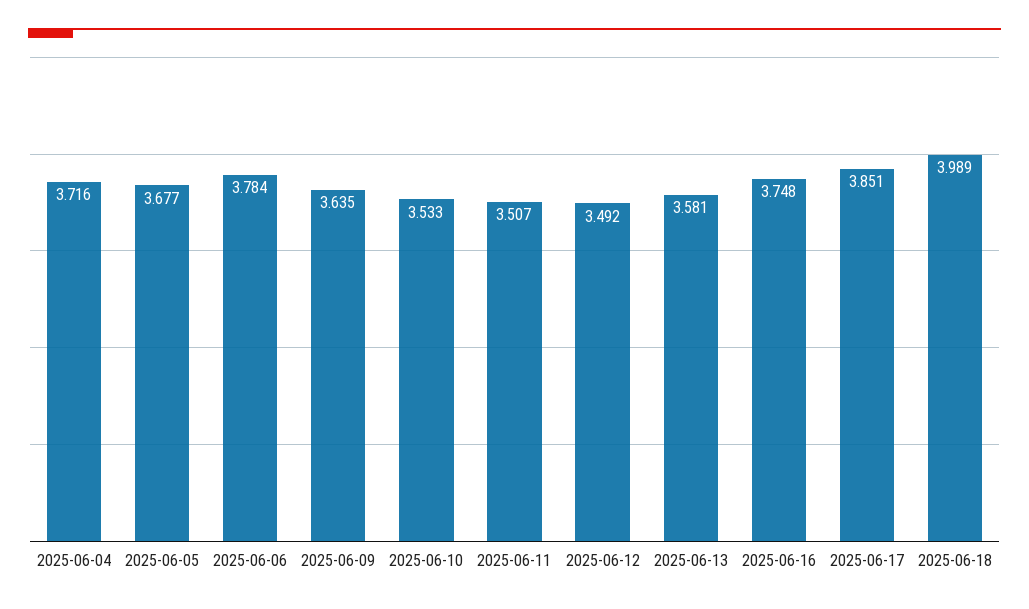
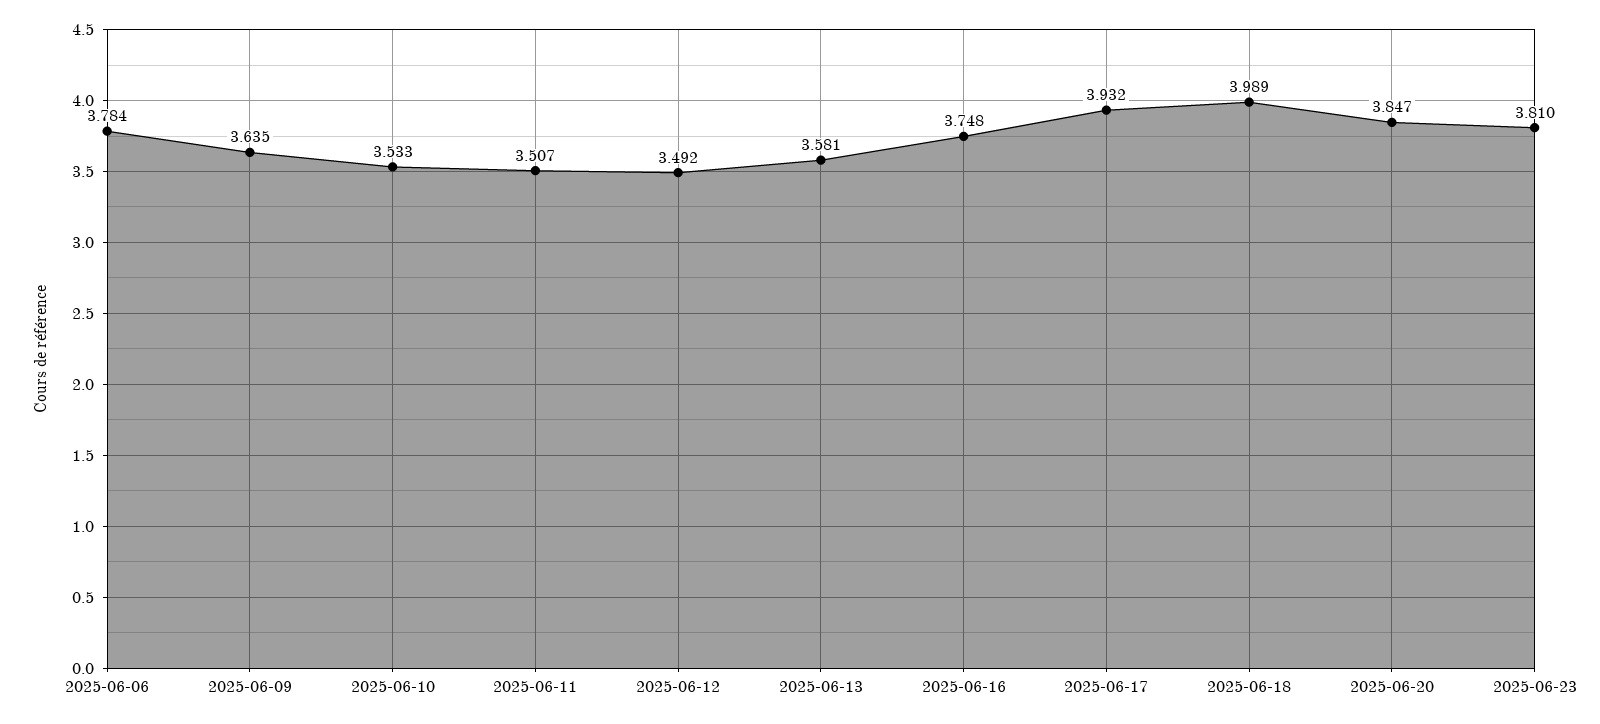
2025-06-04: 3.716 -> none
2025-06-05: 3.677 -> none
2025-06-17: 3.851 -> 3.932
2025-06-20: none -> 3.847
2025-06-23: none -> 3.81

